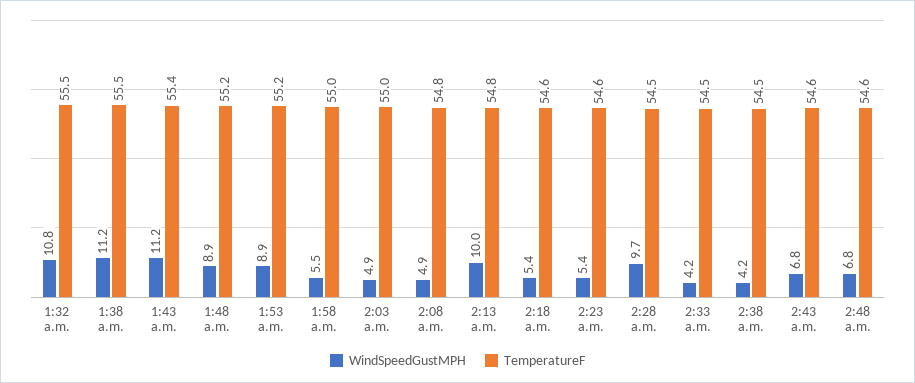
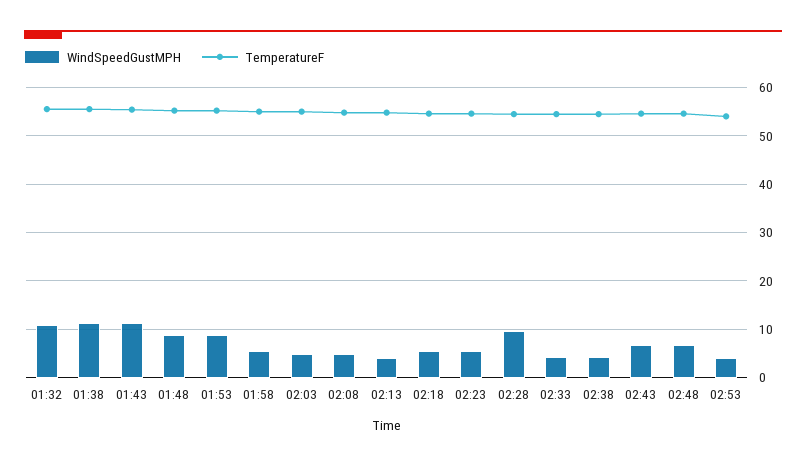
WindSpeedGustMPH, 2:13 a.m.: 10 -> 4
WindSpeedGustMPH, 02:53: none -> 4
TemperatureF, 02:53: none -> 54

